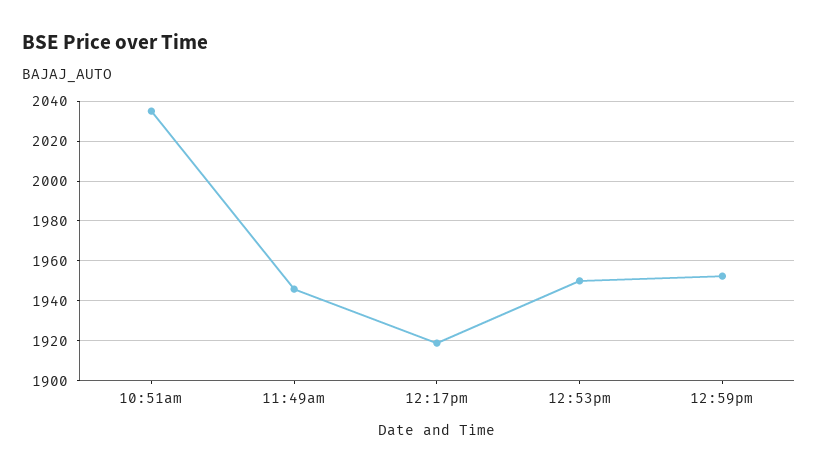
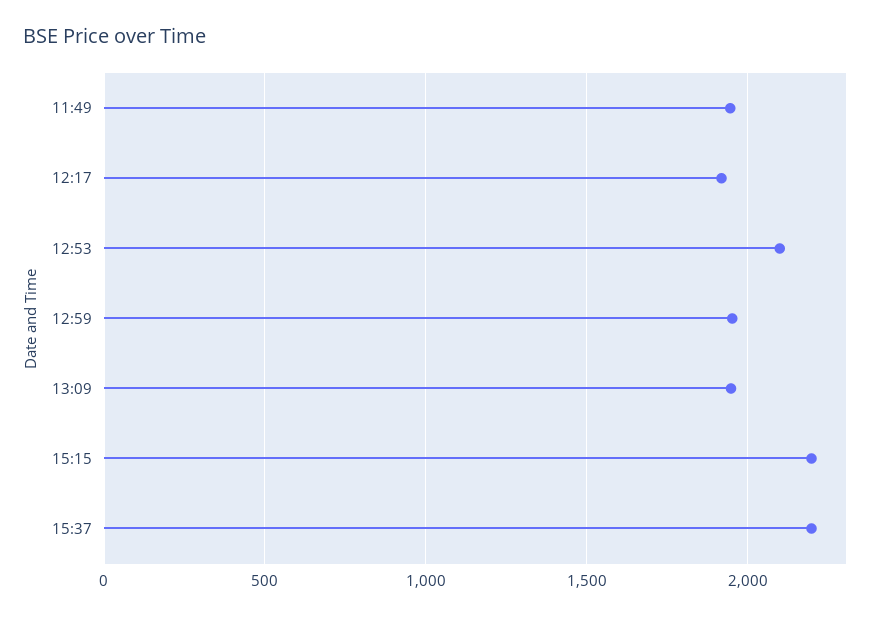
10:51am: 2035 -> none
12:53pm: 1950 -> 2100
13:09: none -> 1950
15:15: none -> 2200
15:37: none -> 2200

